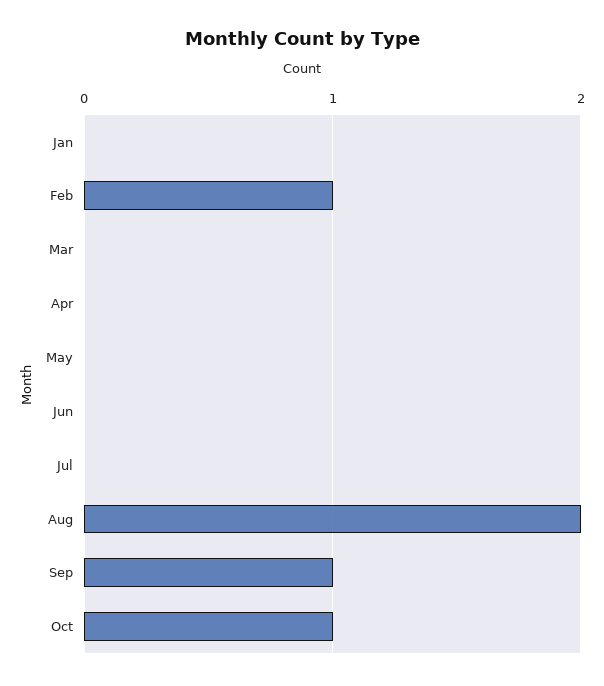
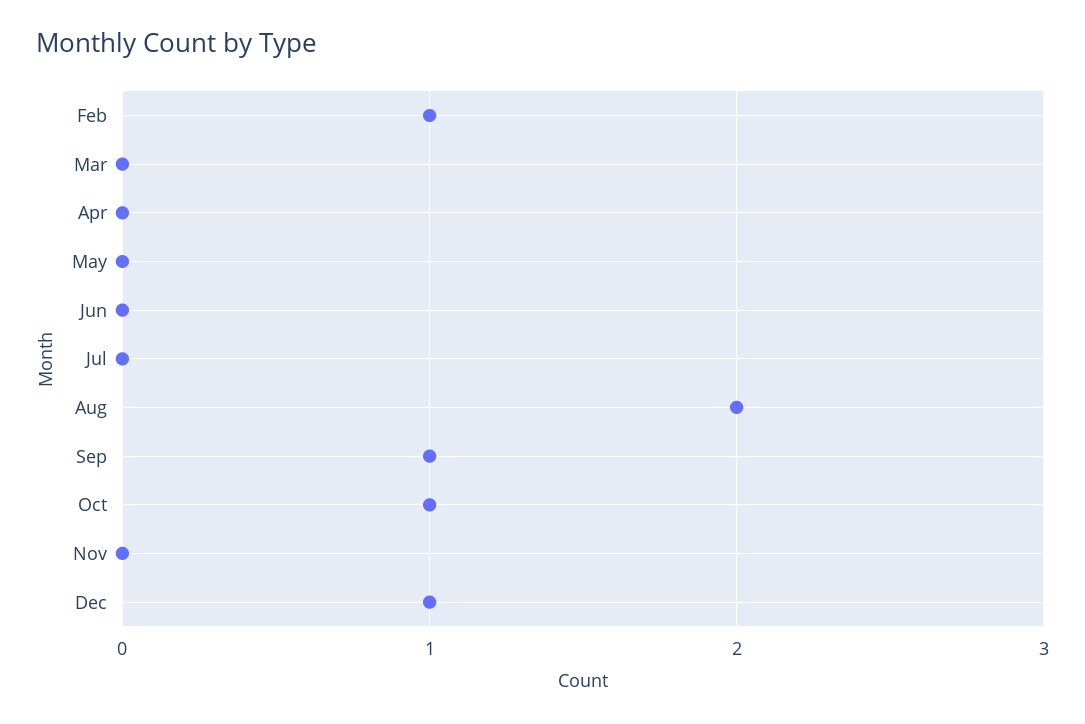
Jan: 0 -> none
Nov: none -> 0
Dec: none -> 1

